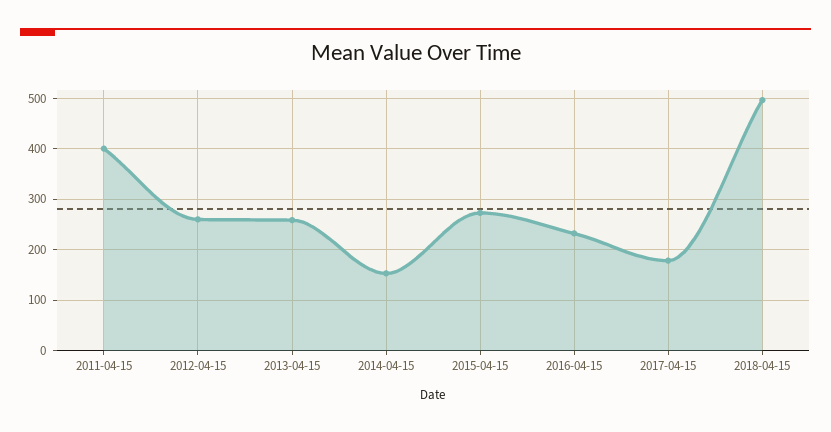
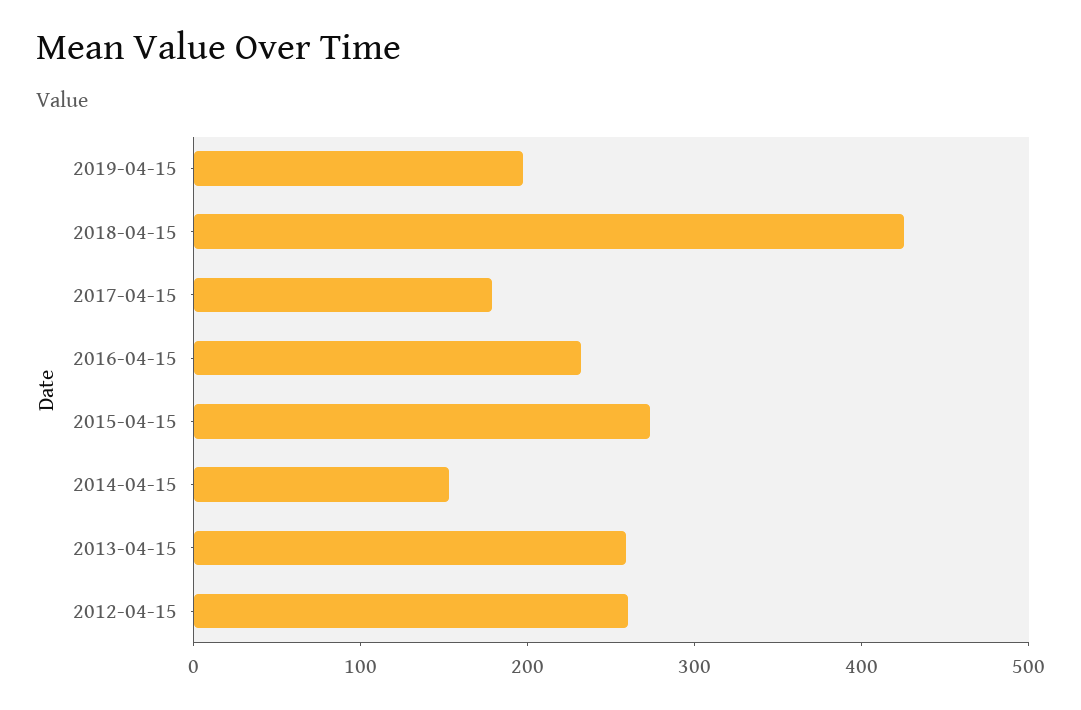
2011-04-15: 400 -> none
2018-04-15: 500 -> 420
2019-04-15: none -> 200

